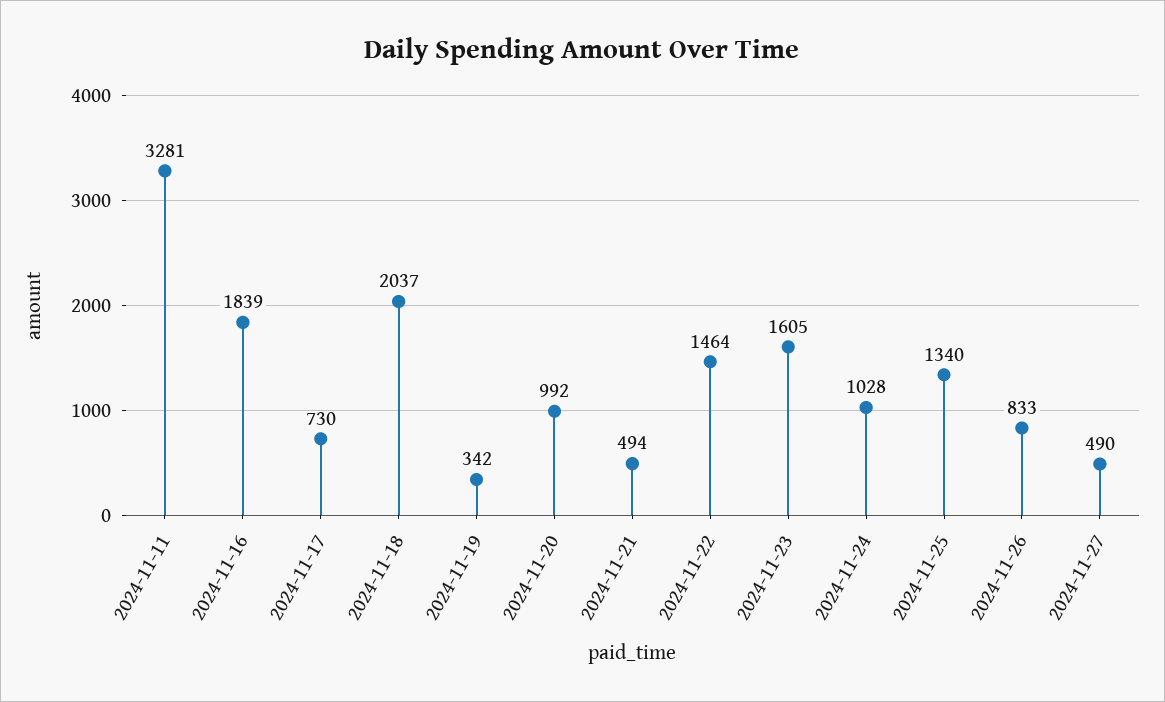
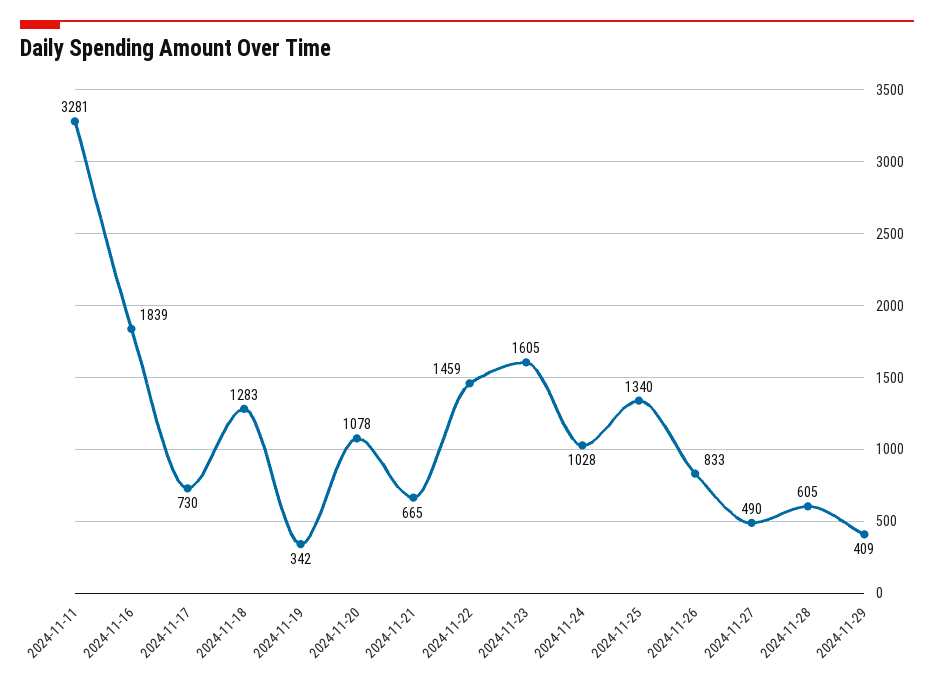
2024-11-18: 2037 -> 1283
2024-11-20: 992 -> 1078
2024-11-21: 494 -> 665
2024-11-22: 1464 -> 1459
2024-11-28: none -> 605
2024-11-29: none -> 409

